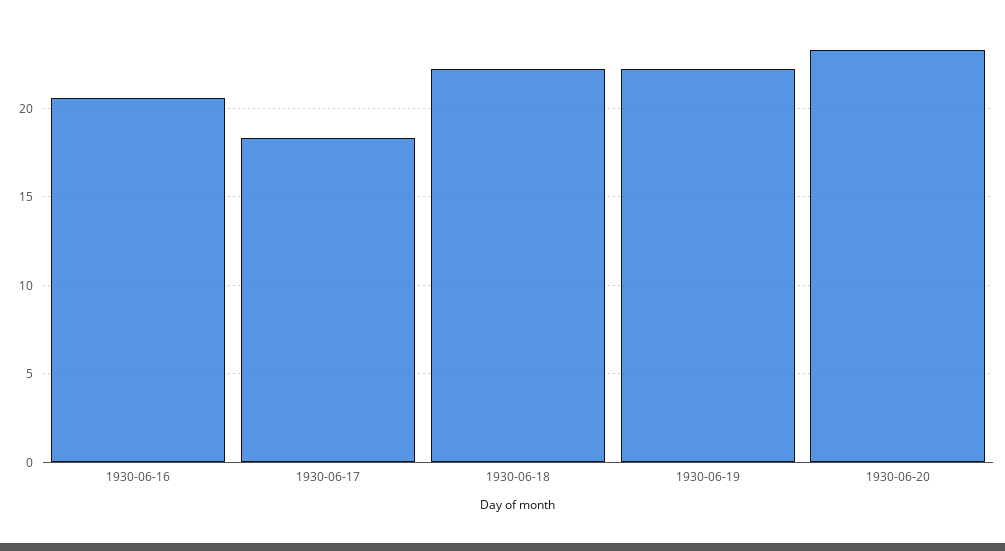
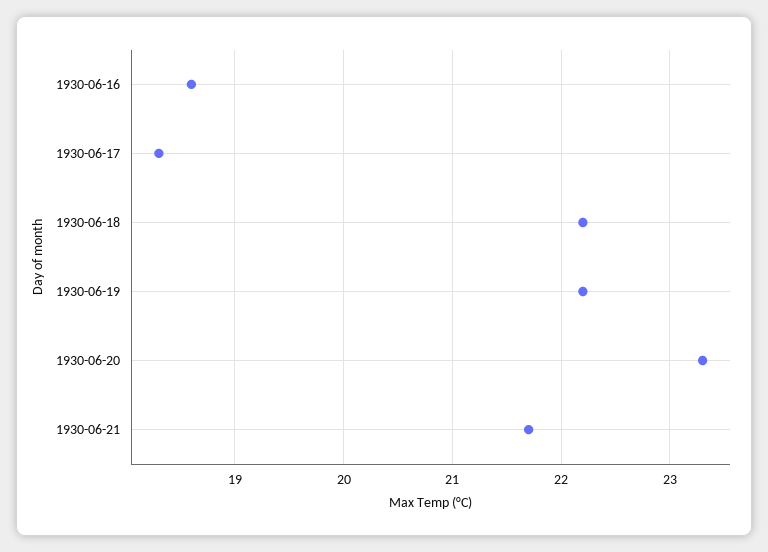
1930-06-16: 20.5 -> 18.6
1930-06-21: none -> 21.7

